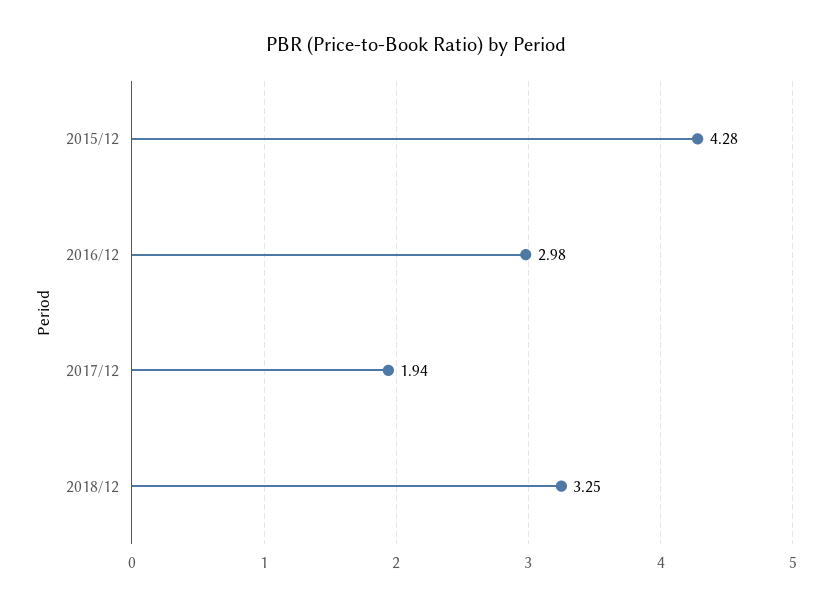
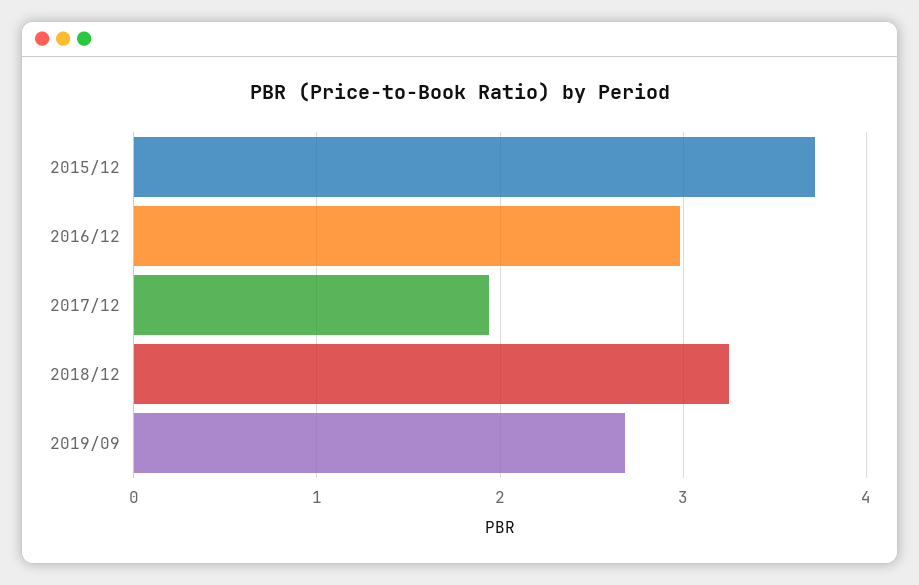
2015/12: 4.28 -> 3.7
2019/09: none -> 2.7

